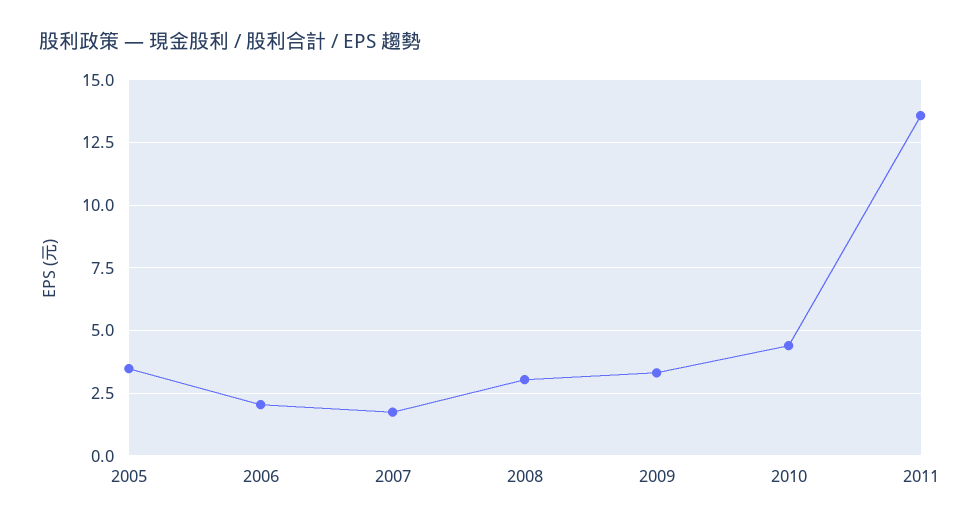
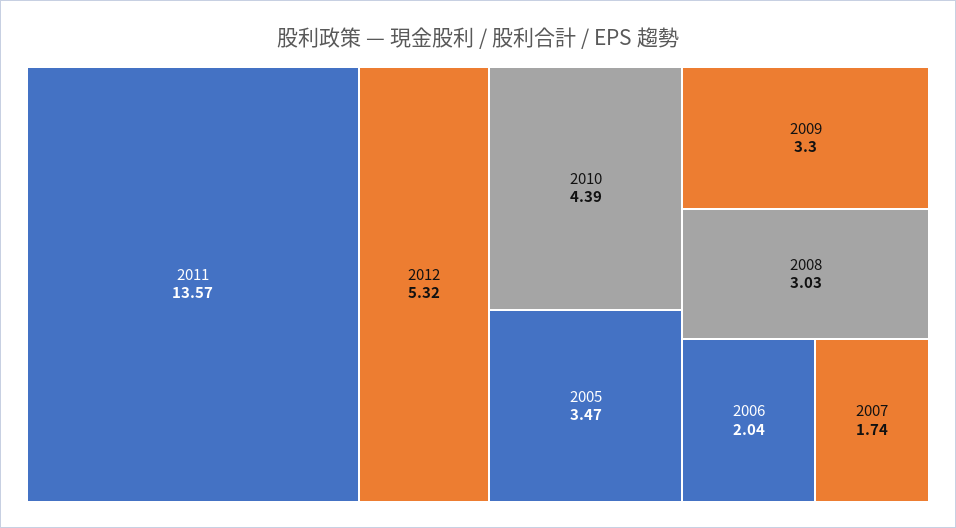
2012: none -> 5.32

